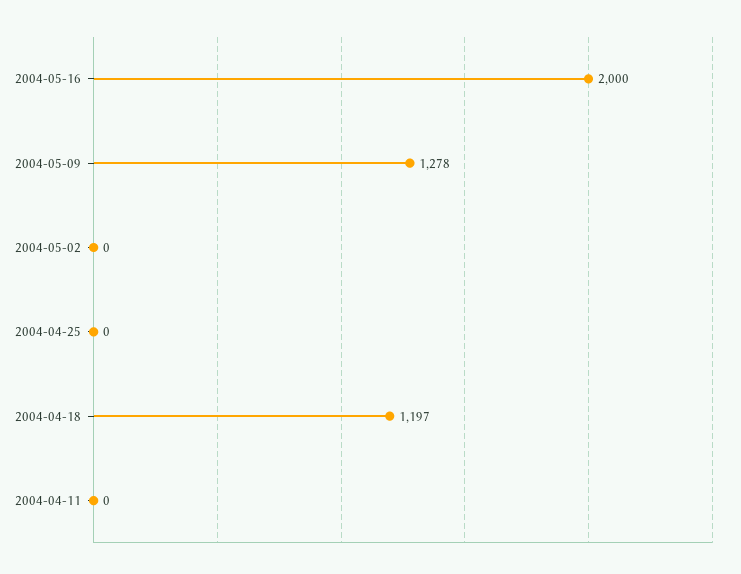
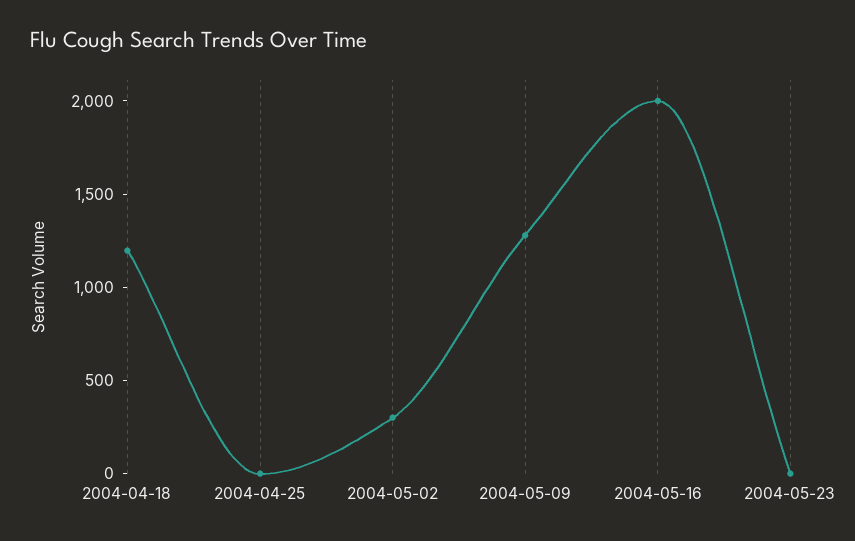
2004-05-02: 0 -> 300
2004-04-11: 0 -> none
2004-05-23: none -> 0

